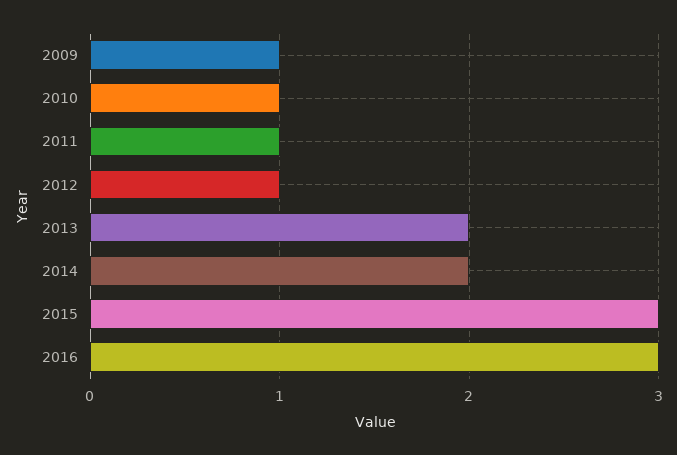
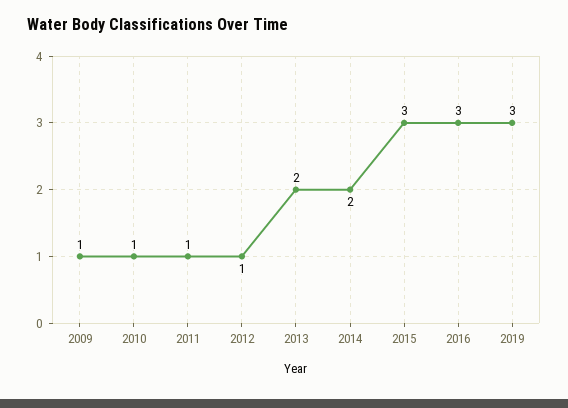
2019: none -> 3

